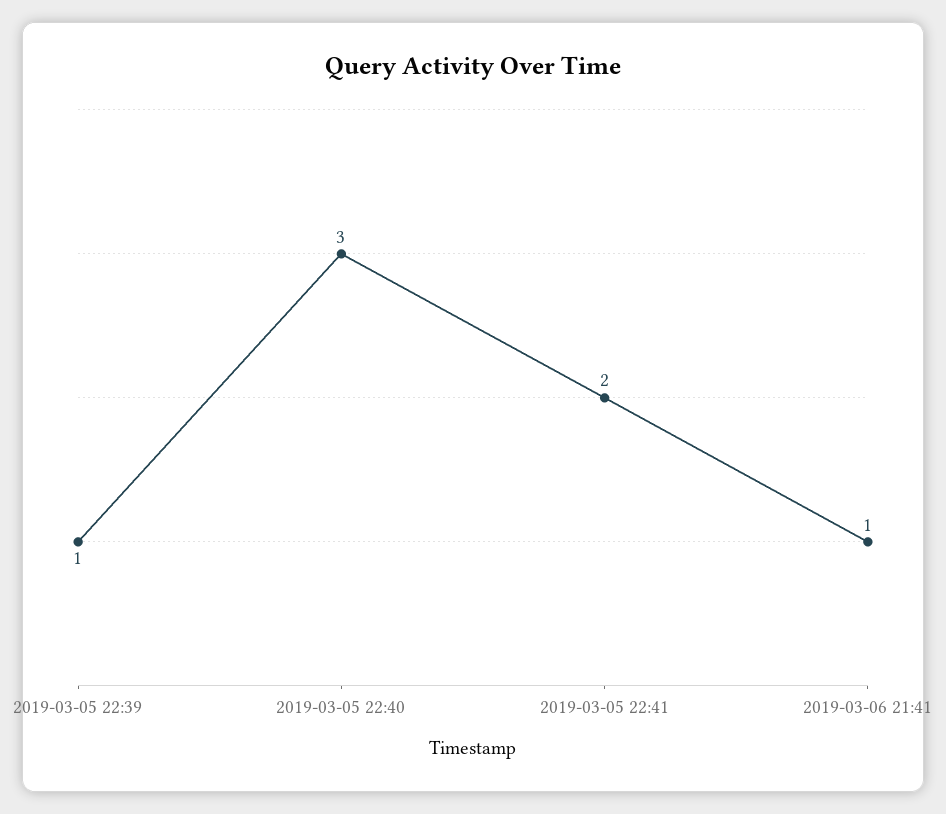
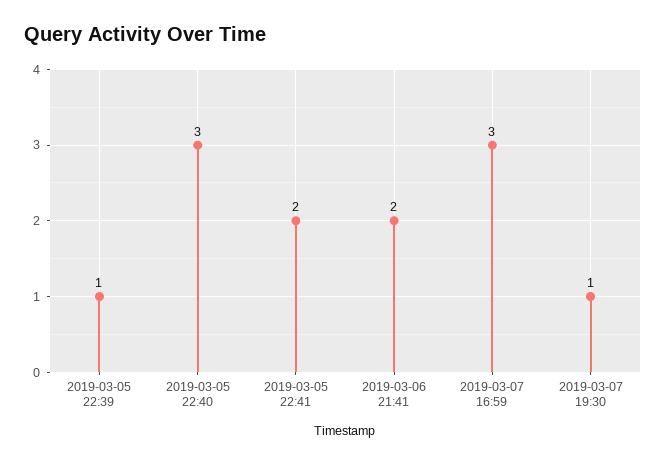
2019-03-06 21:41: 1 -> 2
2019-03-07 16:59: none -> 3
2019-03-07 19:30: none -> 1

